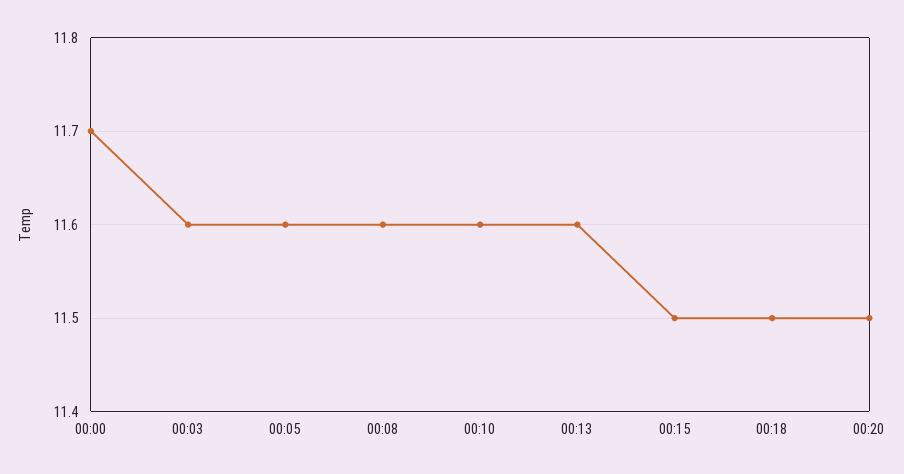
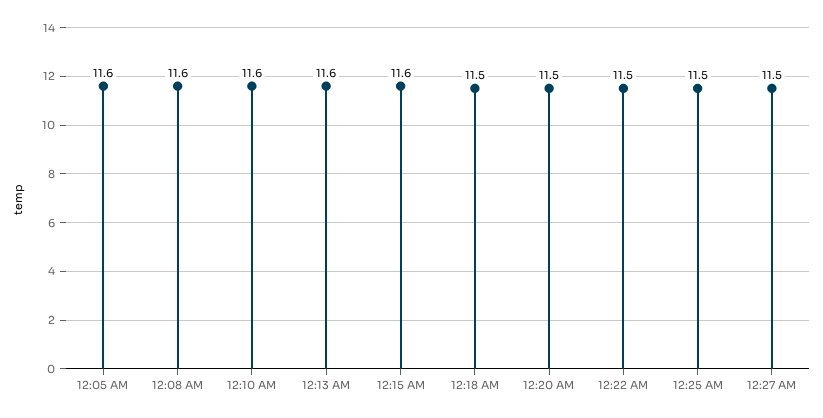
00:00: 11.7 -> none
00:03: 11.6 -> none
00:15: 11.5 -> 11.6
12:22 AM: none -> 11.5
12:25 AM: none -> 11.5
12:27 AM: none -> 11.5

